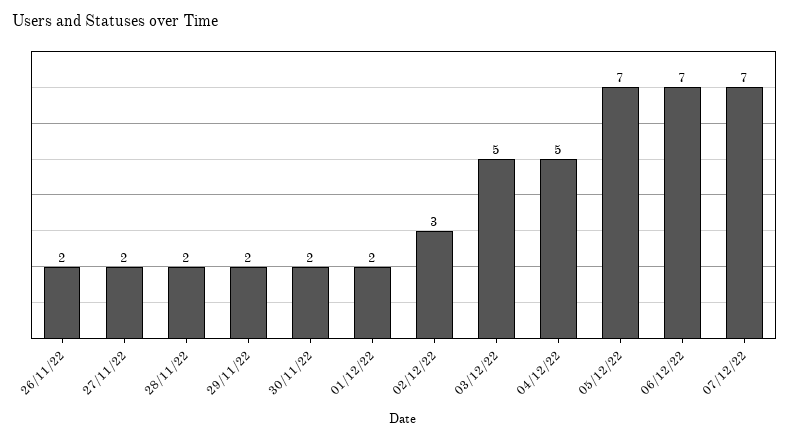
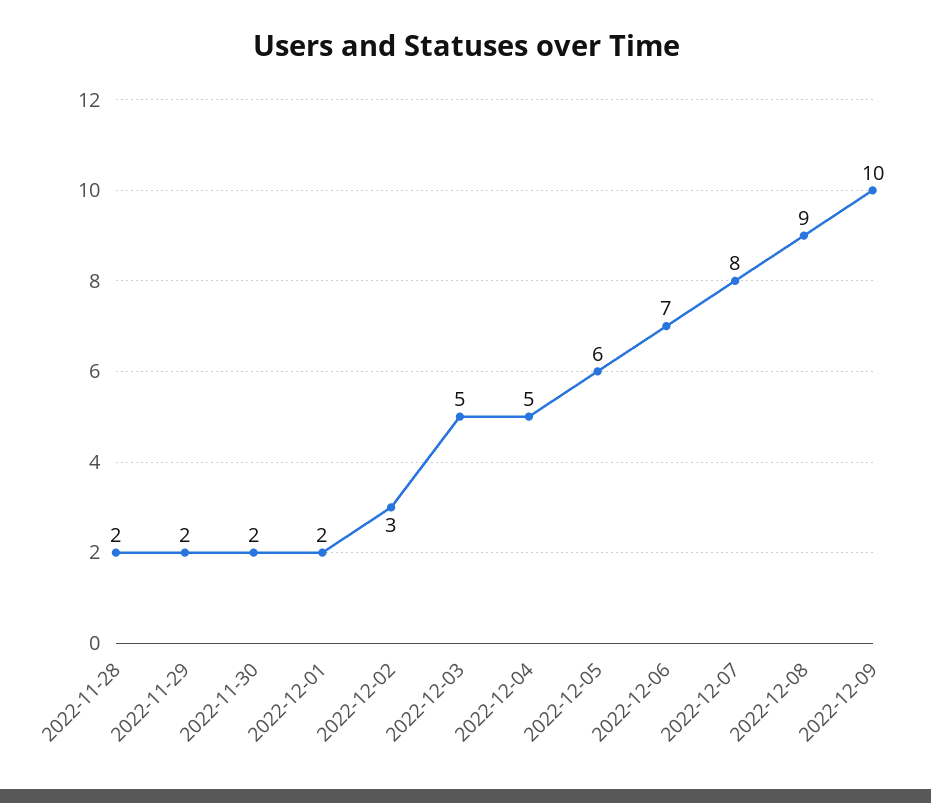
26/11/22: 2 -> none
27/11/22: 2 -> none
05/12/22: 7 -> 6
07/12/22: 7 -> 8
2022-12-08: none -> 9
2022-12-09: none -> 10

